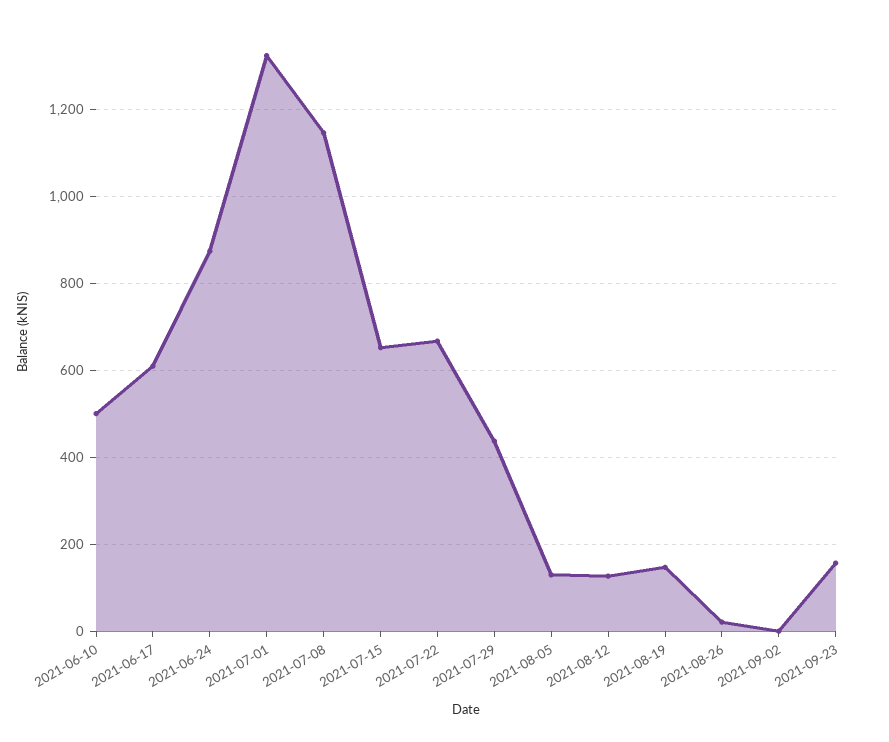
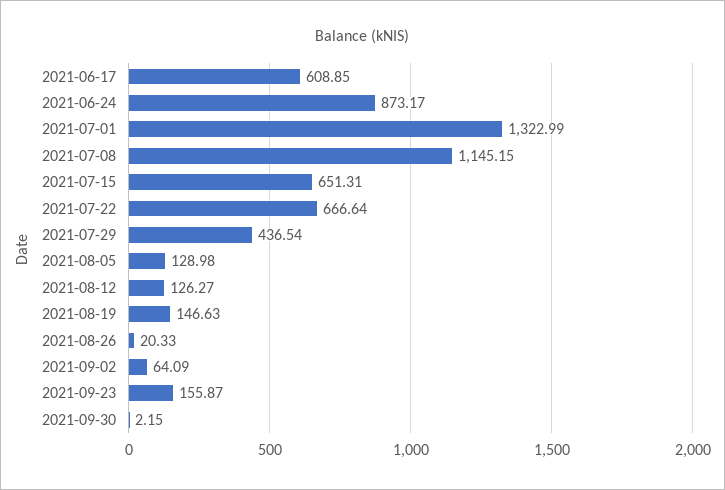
2021-06-10: 500 -> none
2021-09-02: 0 -> 64.09
2021-09-30: none -> 2.15

